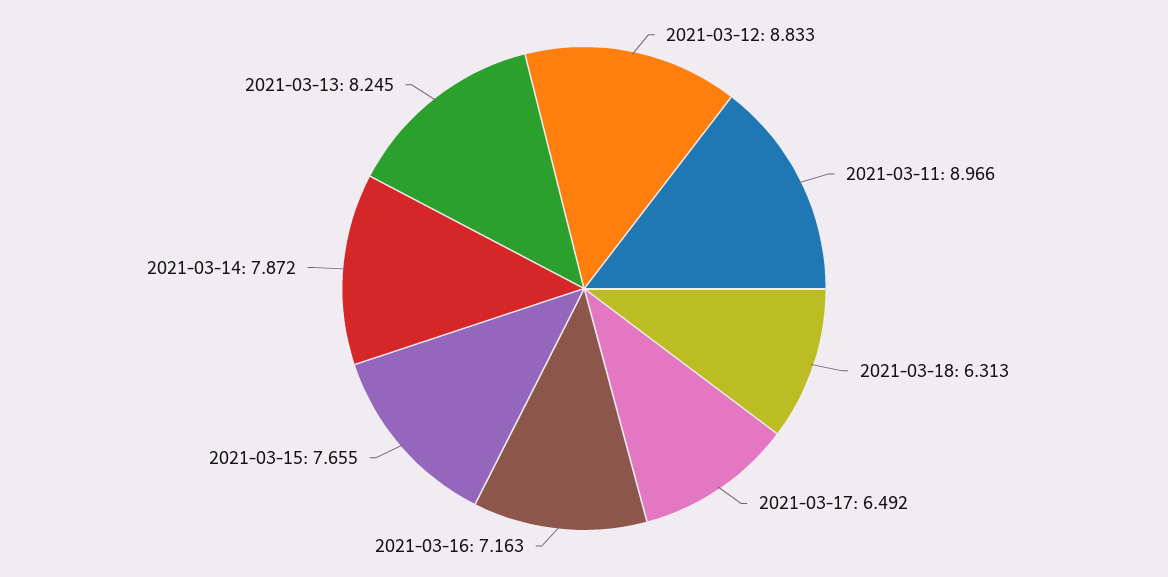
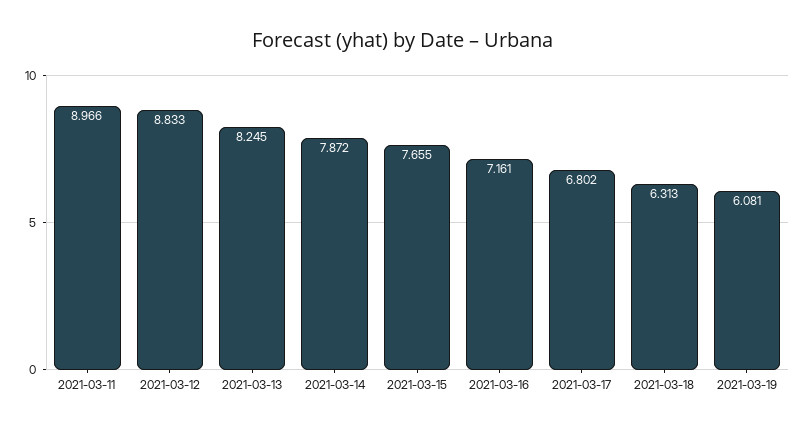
2021-03-17: 6.492 -> 6.802
2021-03-16: 7.163 -> 7.161
2021-03-19: none -> 6.081

